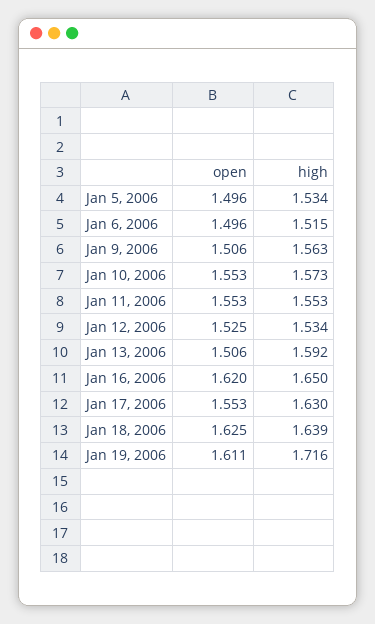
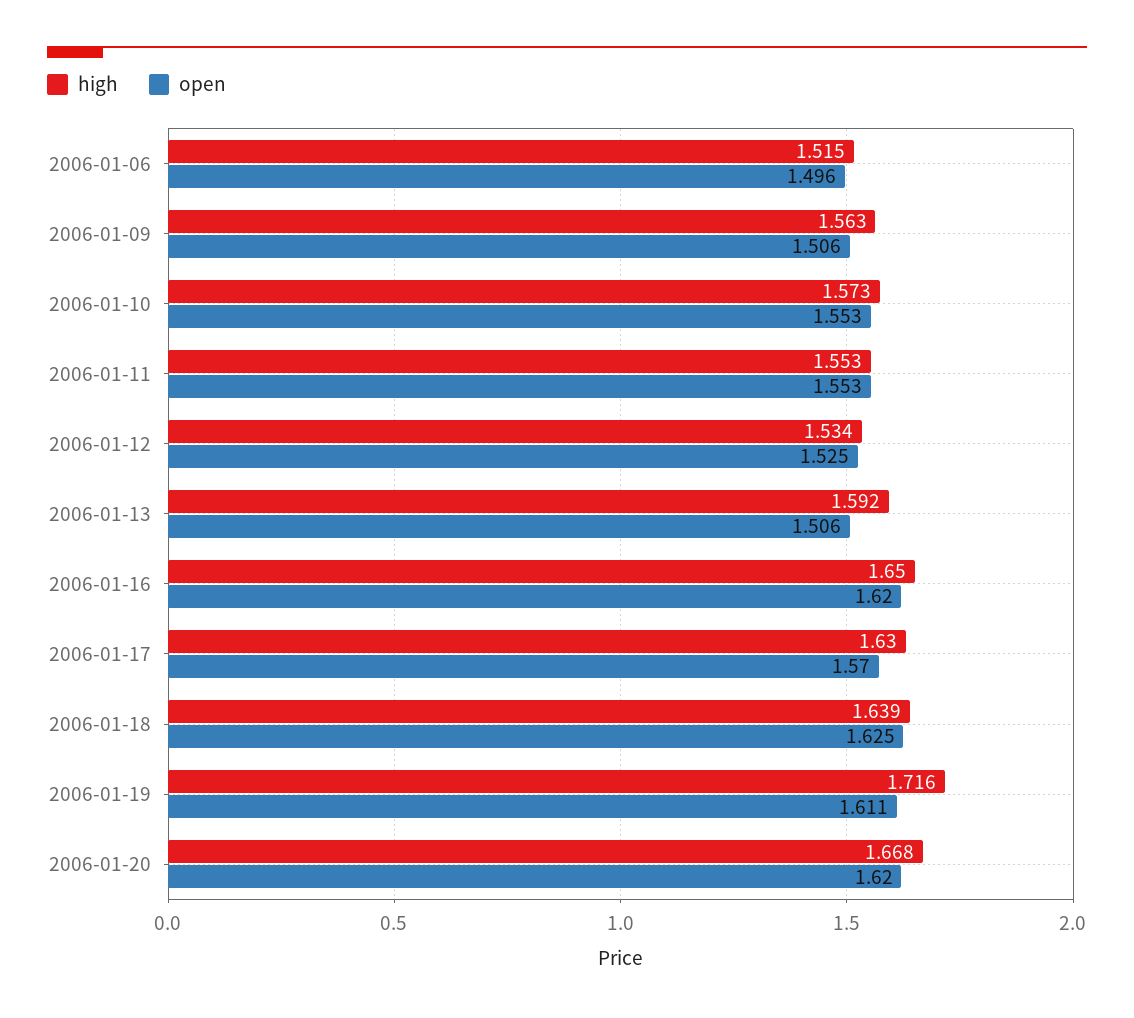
open, Jan 5, 2006: 1.496 -> none
high, Jan 5, 2006: 1.534 -> none
open, Jan 17, 2006: 1.553 -> 1.57
high, 2006-01-20: none -> 1.668
open, 2006-01-20: none -> 1.62

